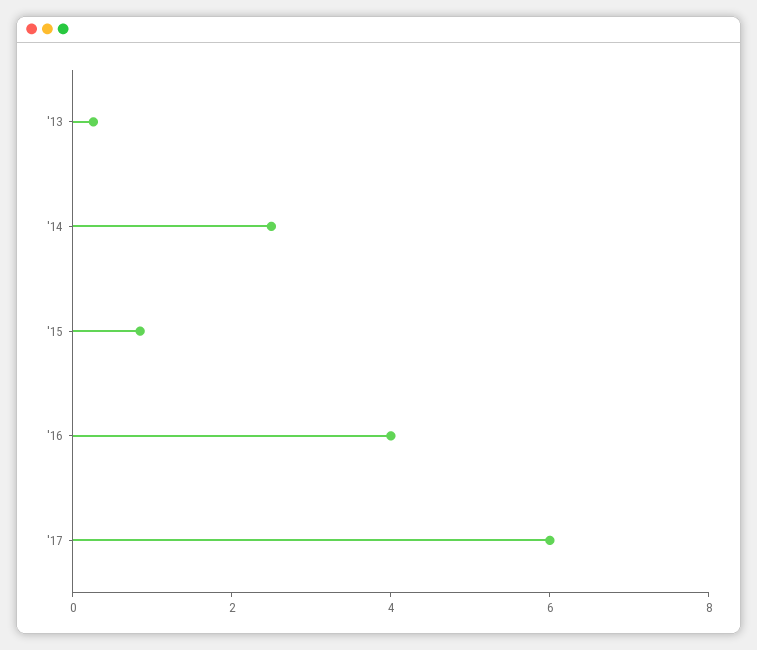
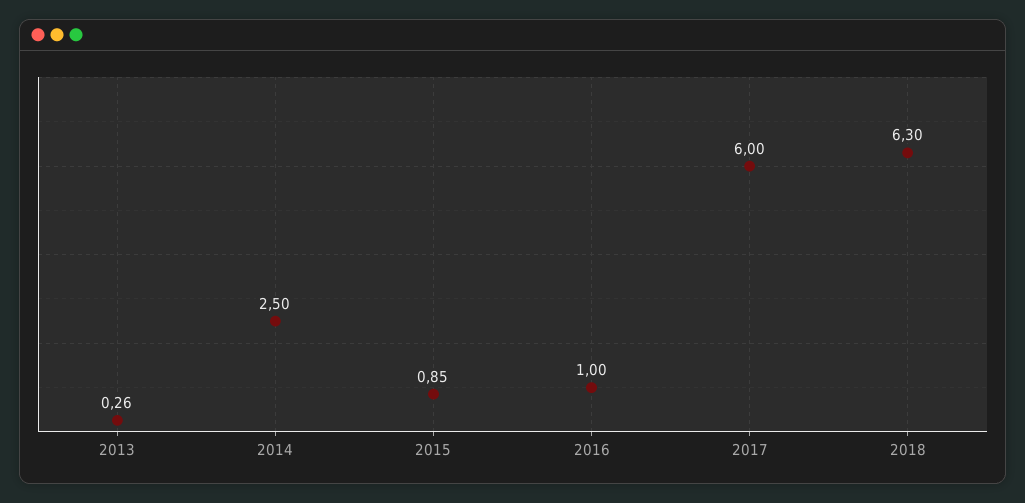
'16: 4 -> 1
2018: none -> 6.3

